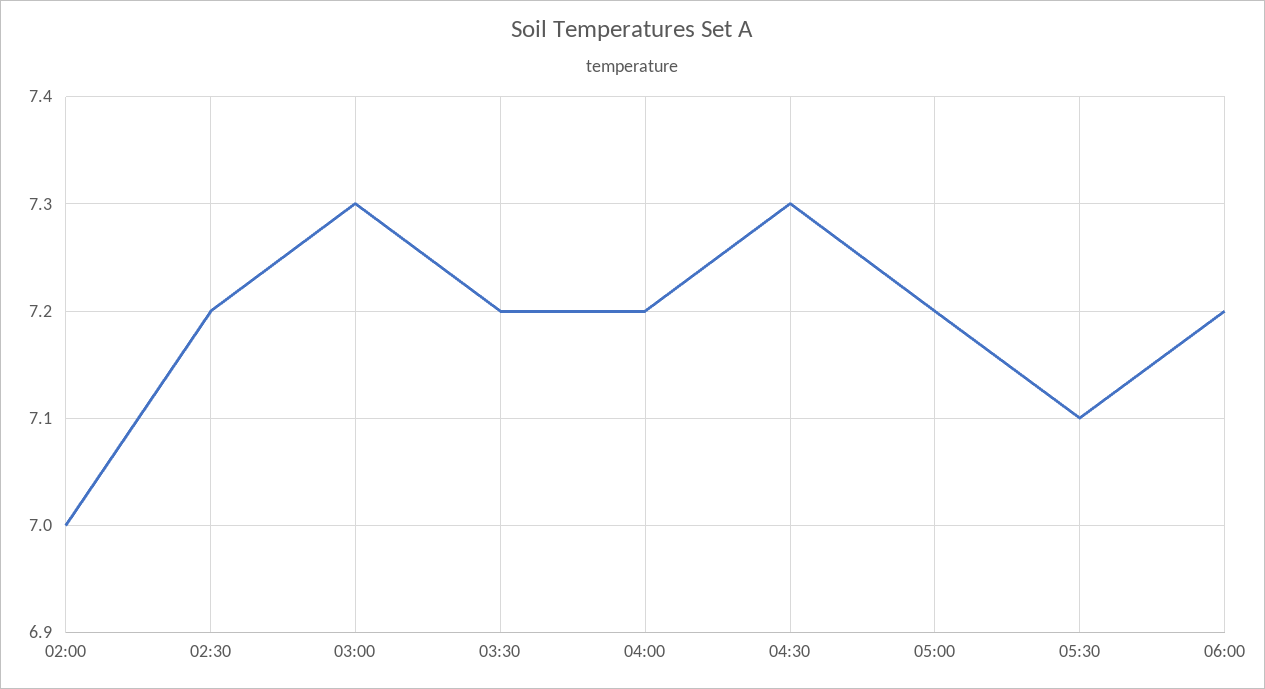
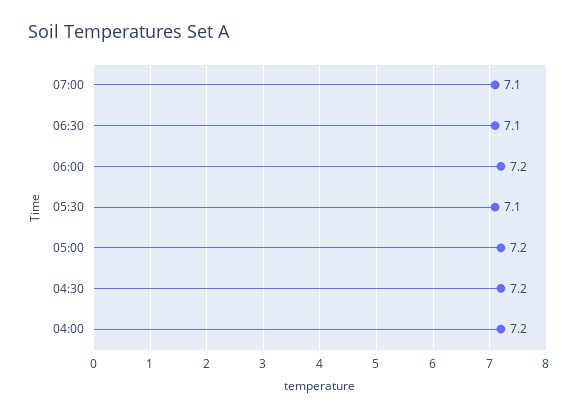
02:00: 7 -> none
02:30: 7.2 -> none
03:00: 7.3 -> none
03:30: 7.2 -> none
04:30: 7.3 -> 7.2
07:00: none -> 7.1
06:30: none -> 7.1

